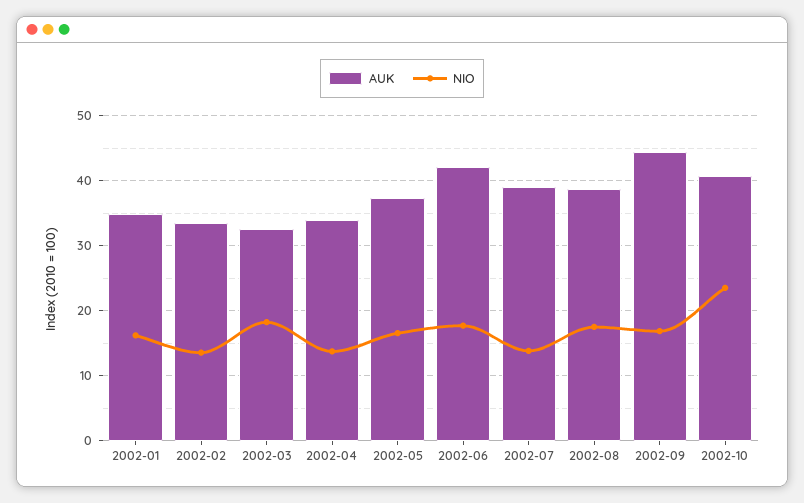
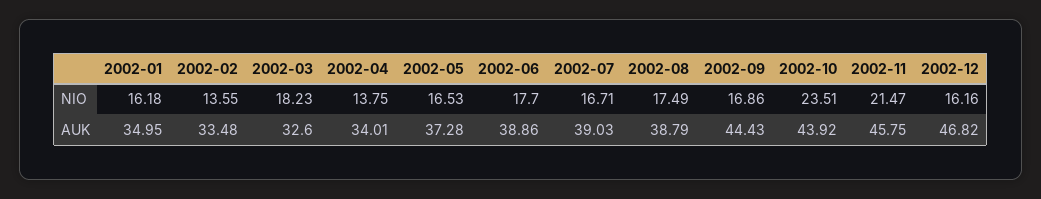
AUK, 2002-06: 42 -> 38.86
NIO, 2002-07: 14 -> 16.71
AUK, 2002-10: 41 -> 43.92
NIO, 2002-11: none -> 21.47
NIO, 2002-12: none -> 16.16
AUK, 2002-11: none -> 45.75
AUK, 2002-12: none -> 46.82

